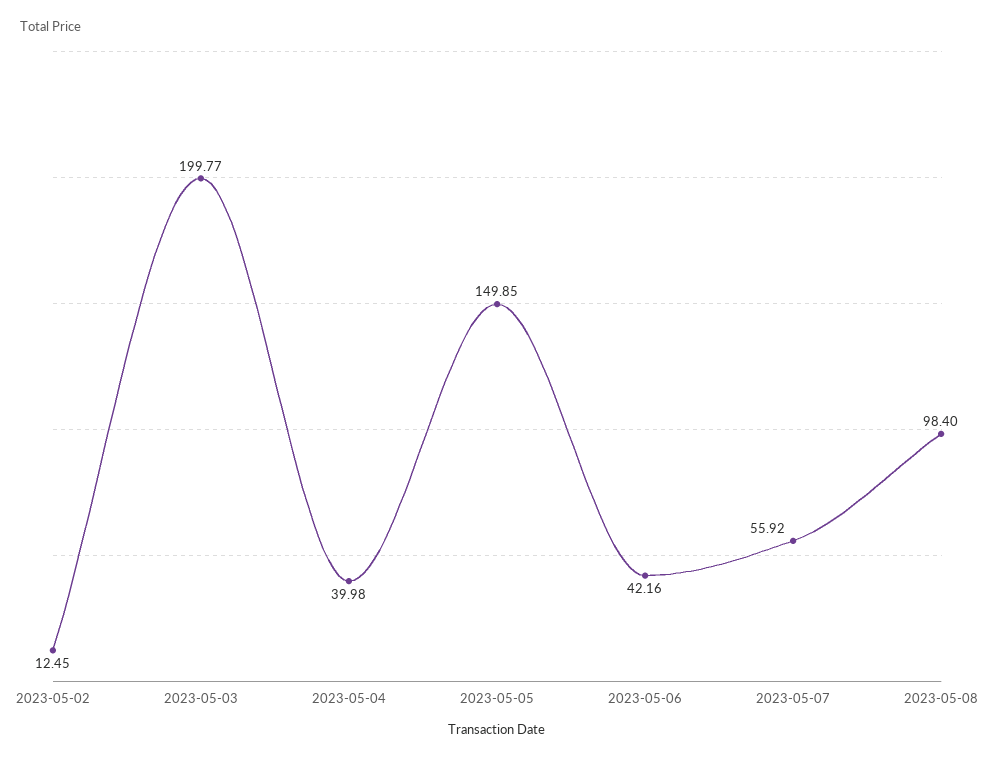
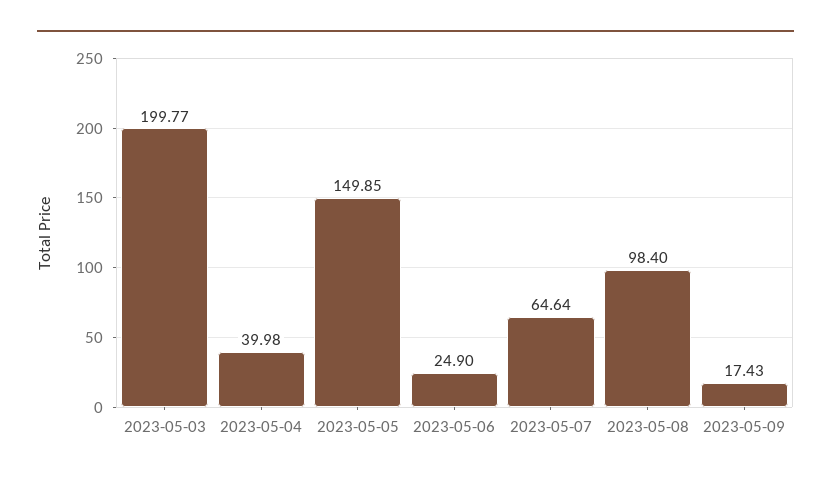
2023-05-02: 12.45 -> none
2023-05-06: 42.16 -> 24.9
2023-05-07: 55.92 -> 64.64
2023-05-09: none -> 17.43

